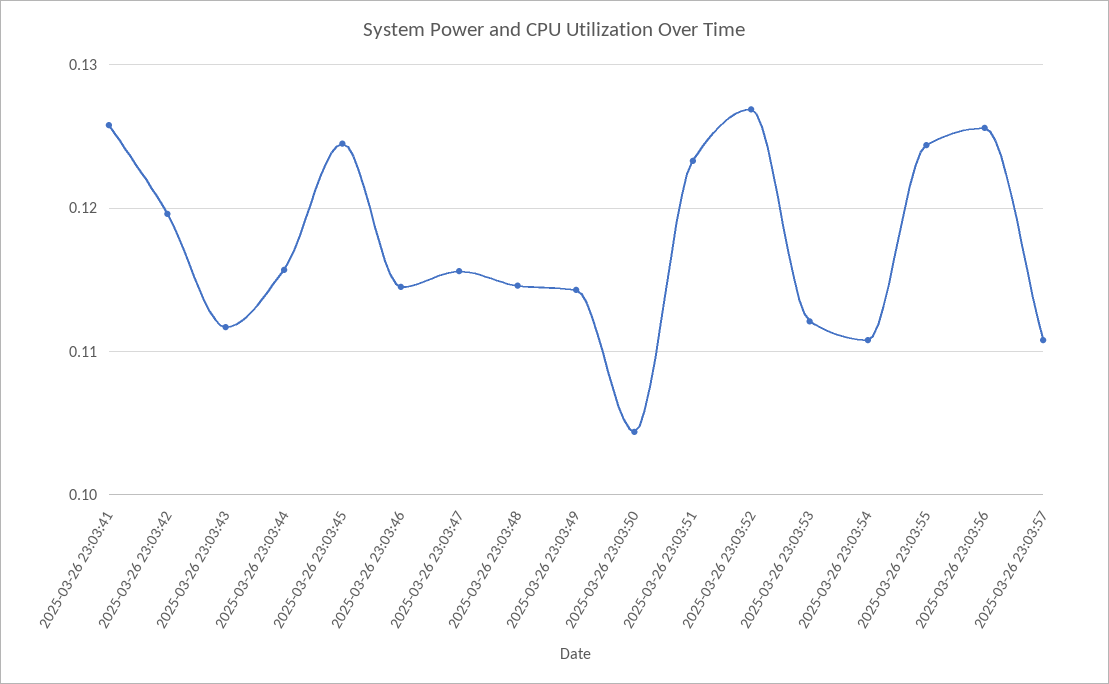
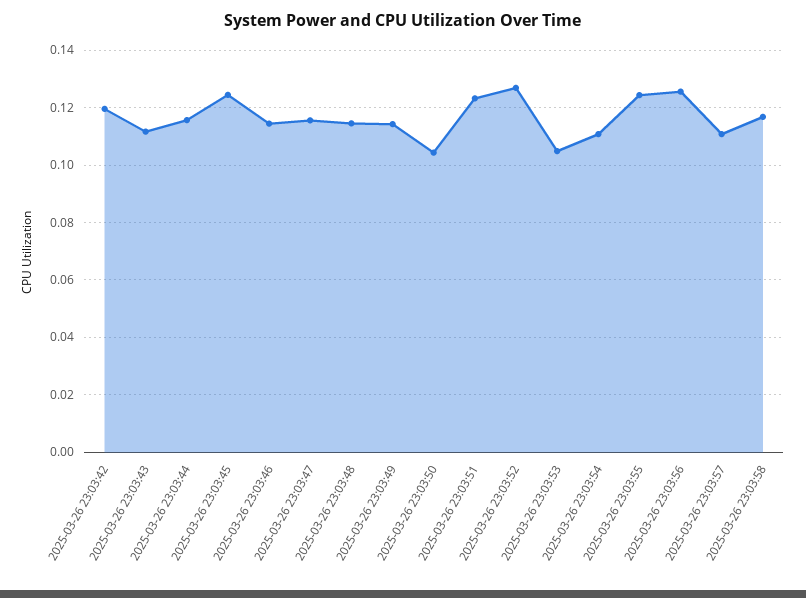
2025-03-26 23:03:41: 0.126 -> none
2025-03-26 23:03:53: 0.112 -> 0.105
2025-03-26 23:03:58: none -> 0.1175

